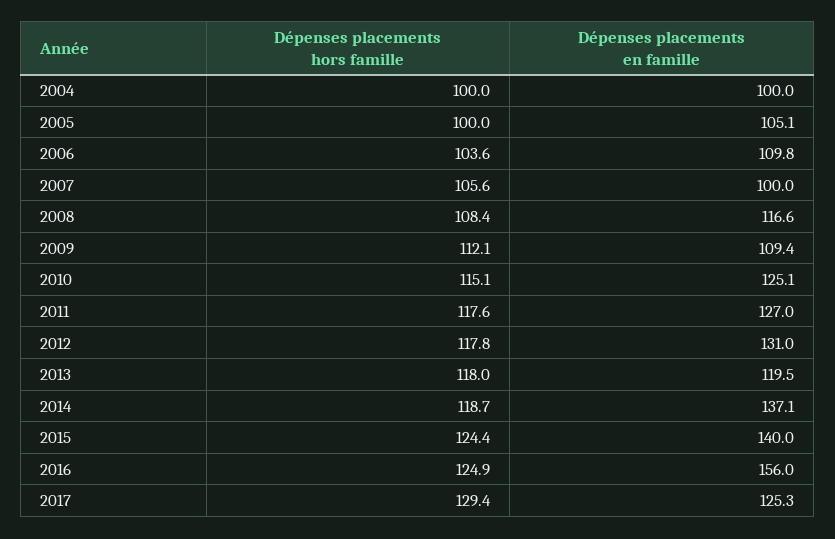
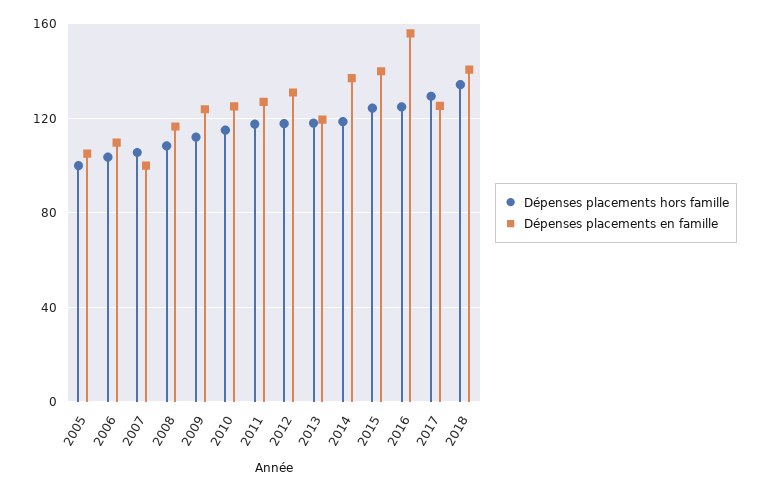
Dépenses placements hors famille, 2004: 100 -> none
Dépenses placements en famille, 2004: 100 -> none
Dépenses placements en famille, 2009: 109.4 -> 125
Dépenses placements hors famille, 2018: none -> 135
Dépenses placements en famille, 2018: none -> 140

